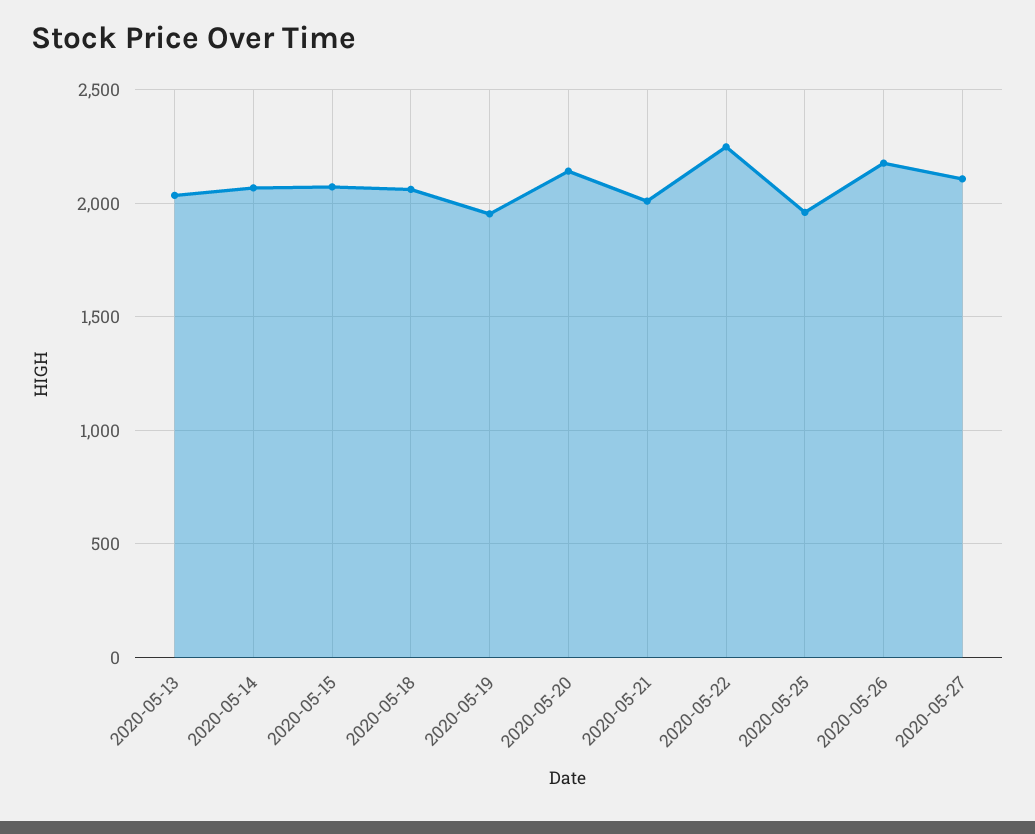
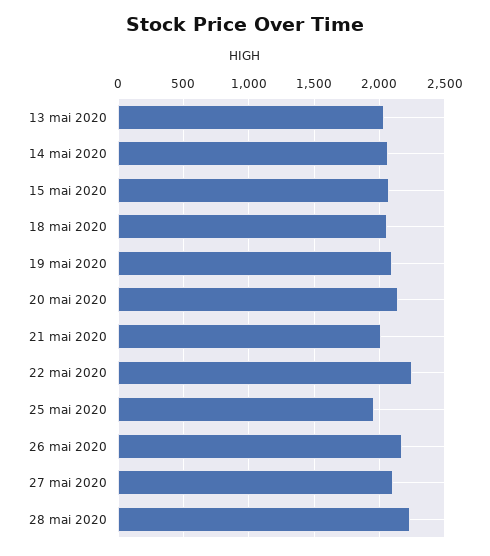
2020-05-19: 1950 -> 2100
28 mai 2020: none -> 2250

